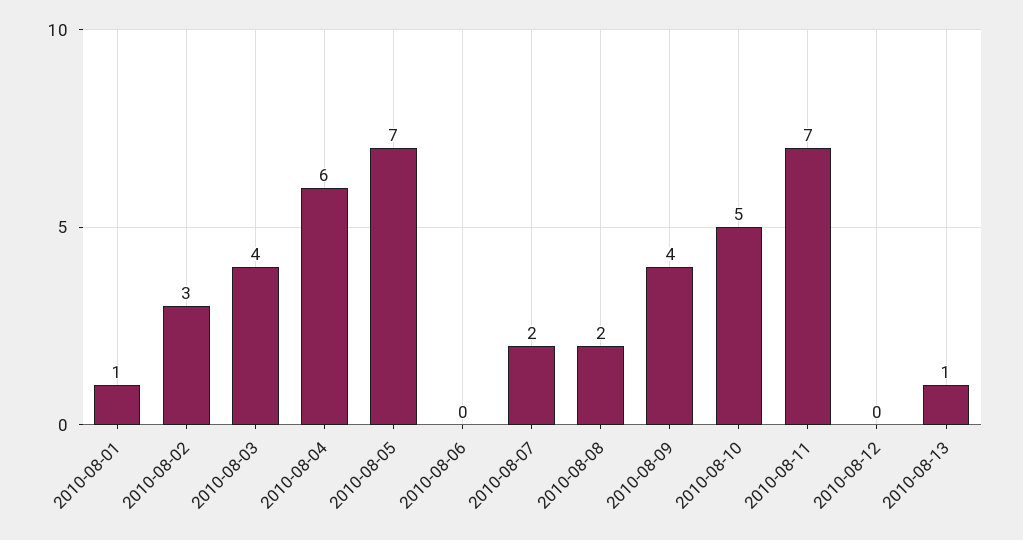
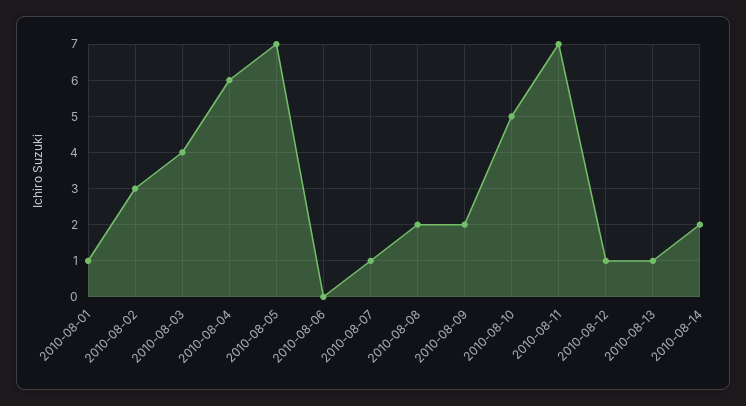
2010-08-07: 2 -> 1
2010-08-09: 4 -> 2
2010-08-12: 0 -> 1
2010-08-14: none -> 2

